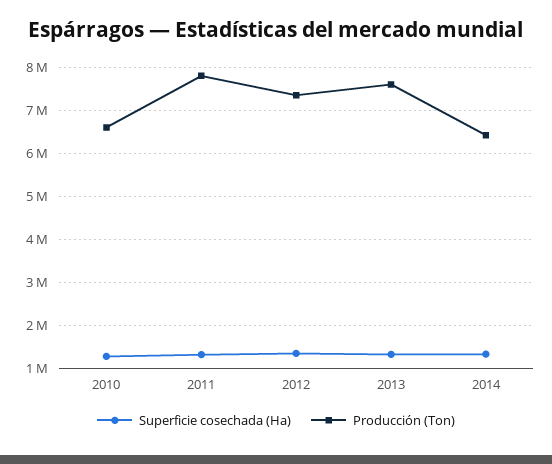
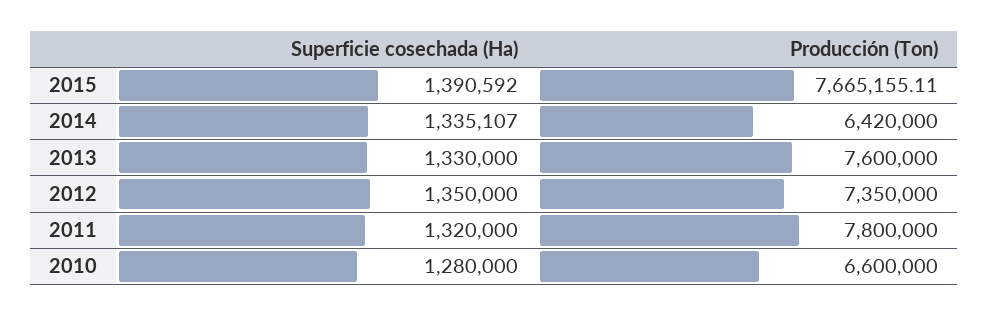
Superficie cosechada (Ha), 2015: none -> 1390592
Producción (Ton), 2015: none -> 7665155.11

